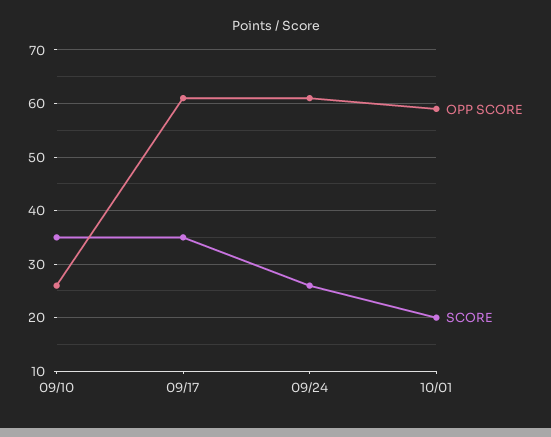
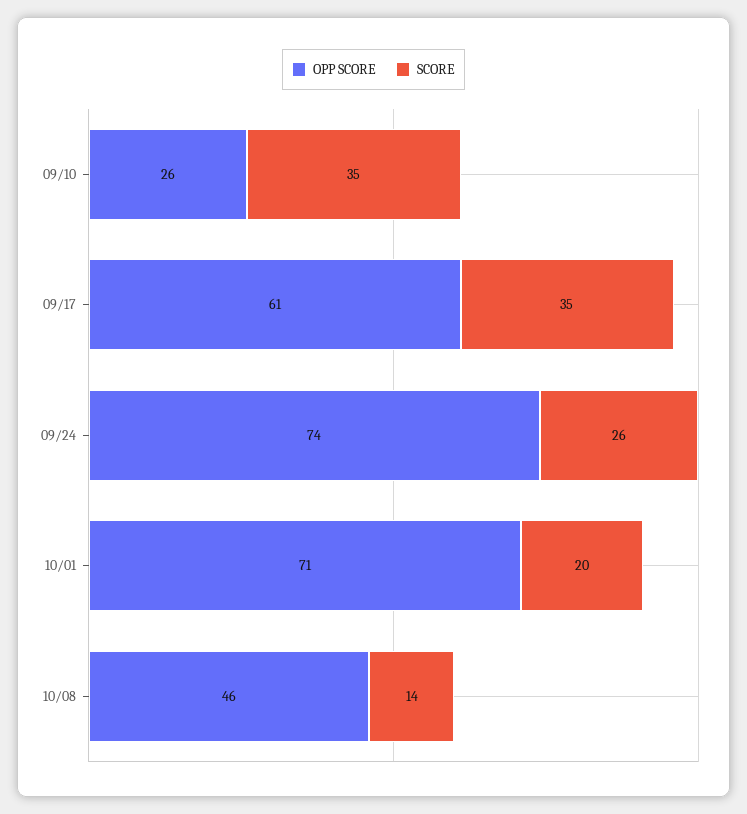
OPP SCORE, 09/24: 60 -> 74
OPP SCORE, 10/01: 60 -> 71
OPP SCORE, 10/08: none -> 46
SCORE, 10/08: none -> 14

